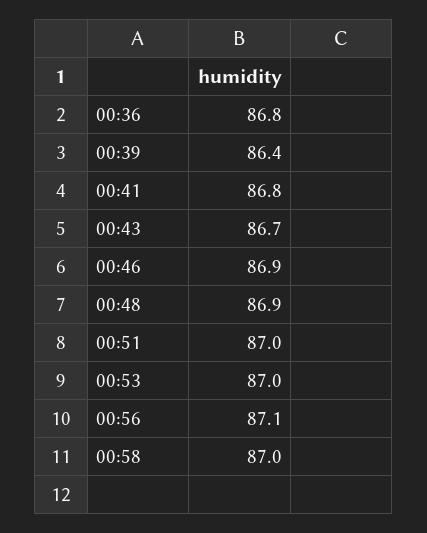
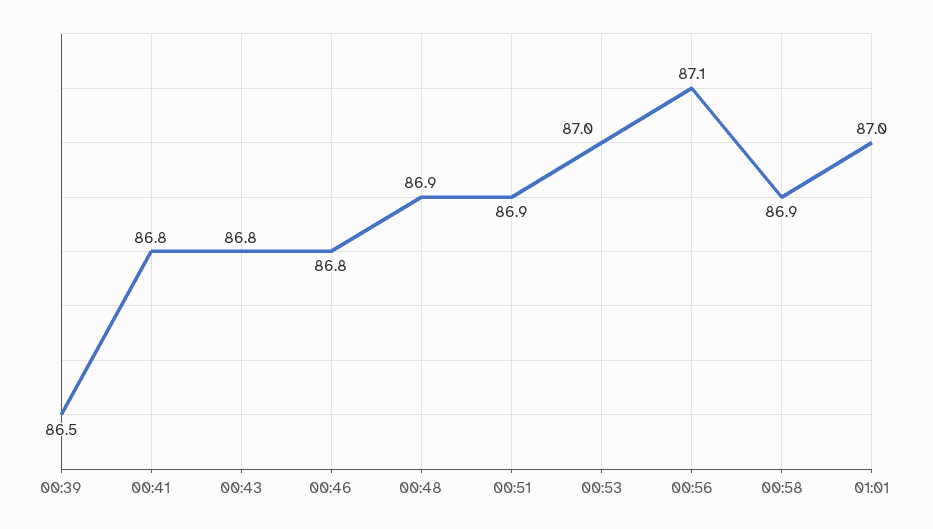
00:36: 86.8 -> none
00:39: 86.4 -> 86.5
00:43: 86.7 -> 86.8
00:46: 86.9 -> 86.8
00:51: 87 -> 86.9
00:58: 87 -> 86.9
01:01: none -> 87

